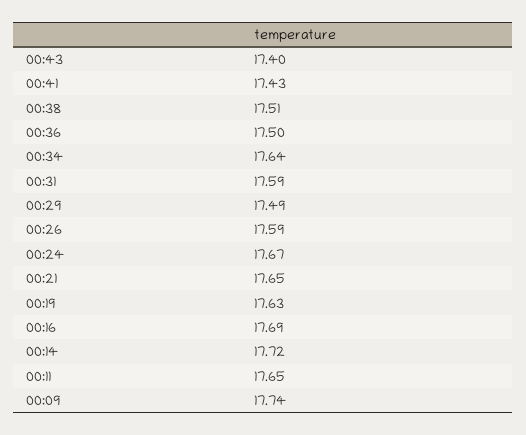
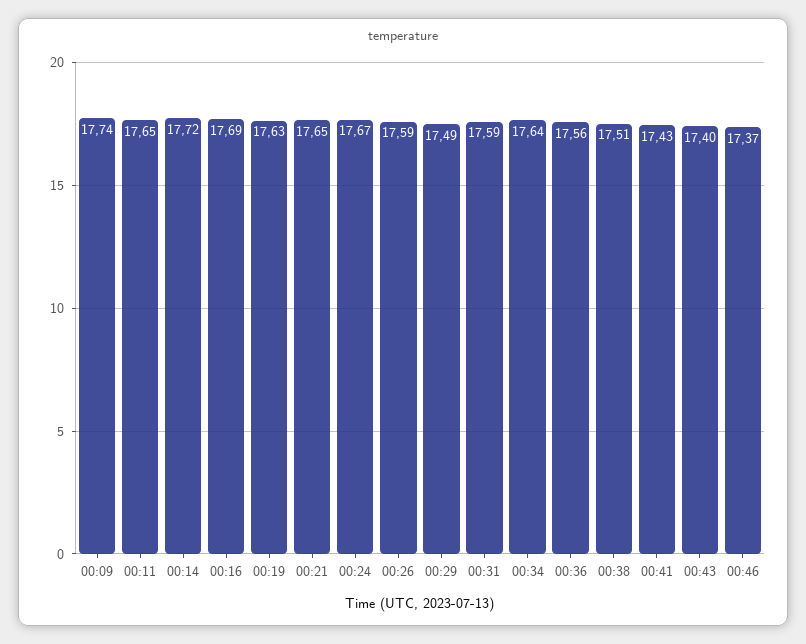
00:36: 17.5 -> 17.56
00:46: none -> 17.37

